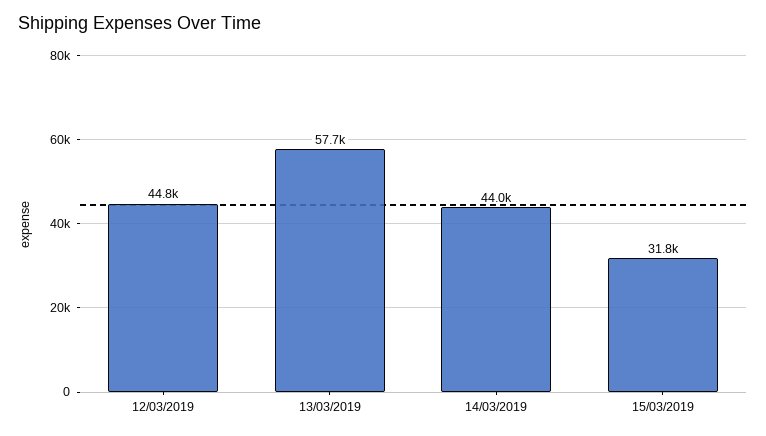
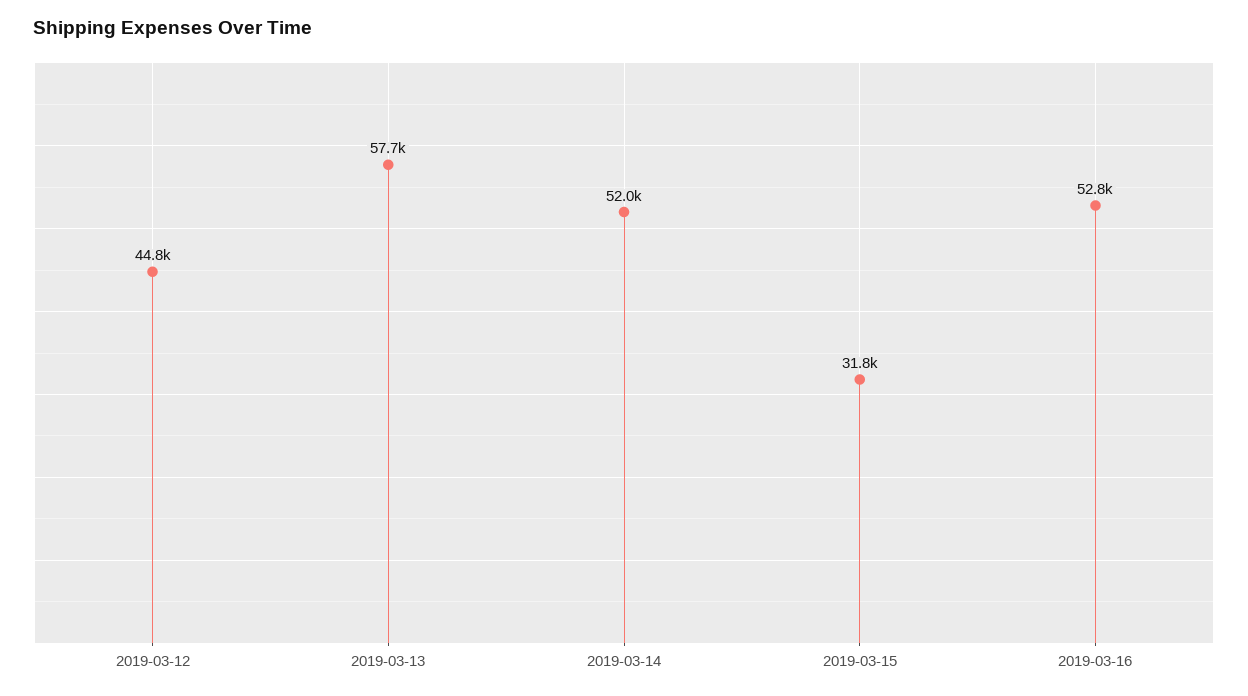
14/03/2019: 44000 -> 52000
2019-03-16: none -> 52800

